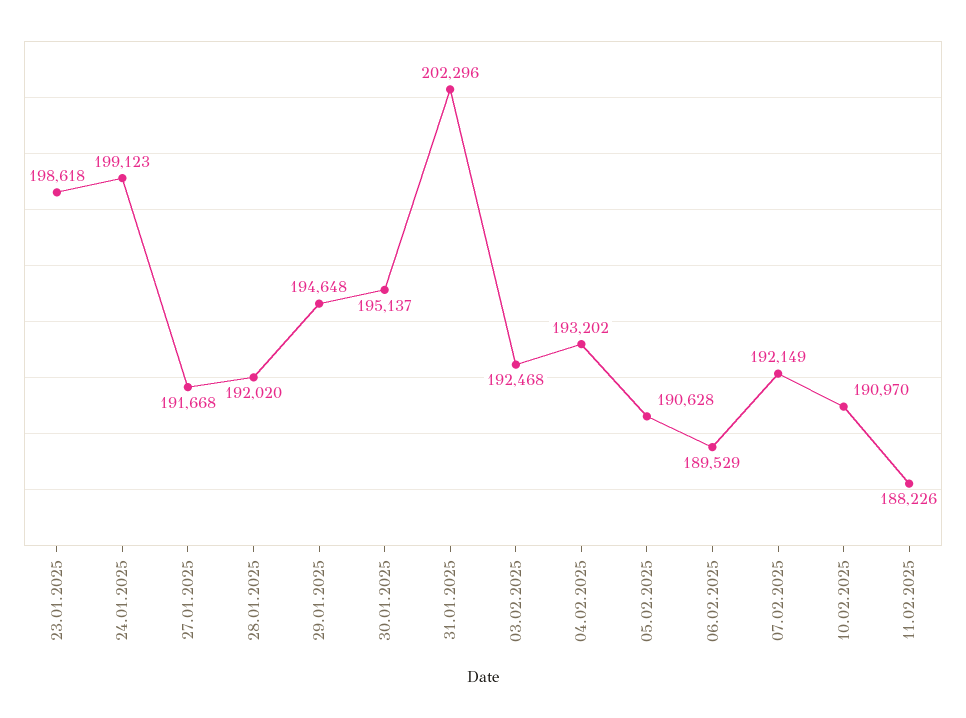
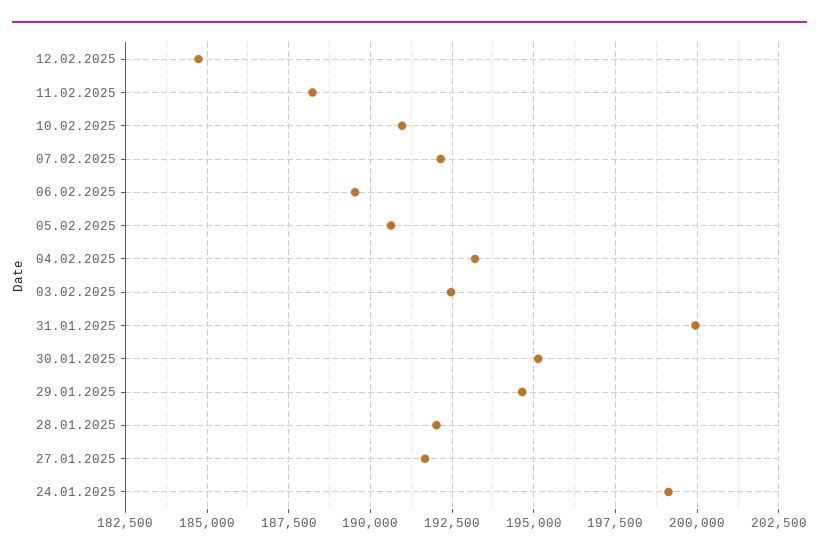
23.01.2025: 198618 -> none
31.01.2025: 202296 -> 200000
12.02.2025: none -> 184750

